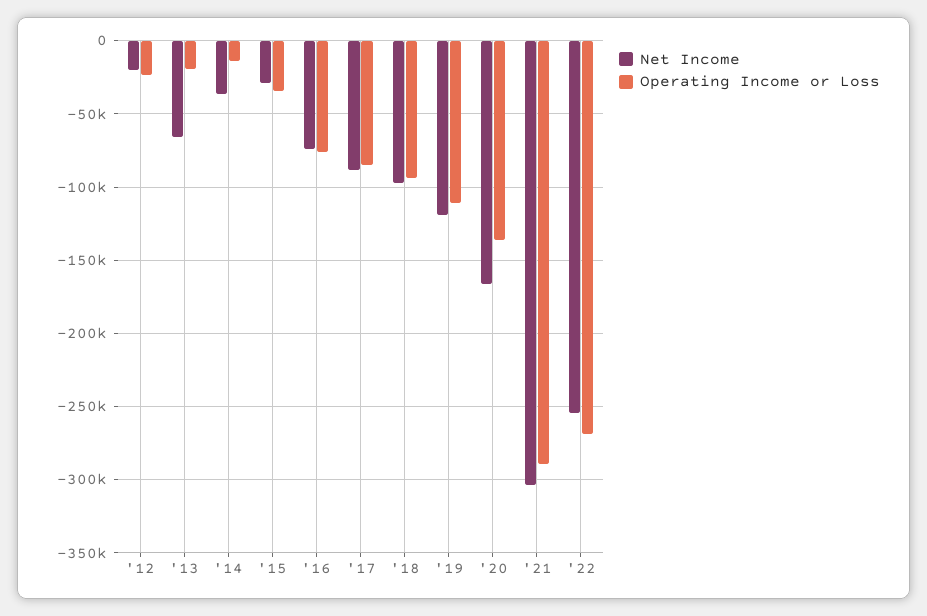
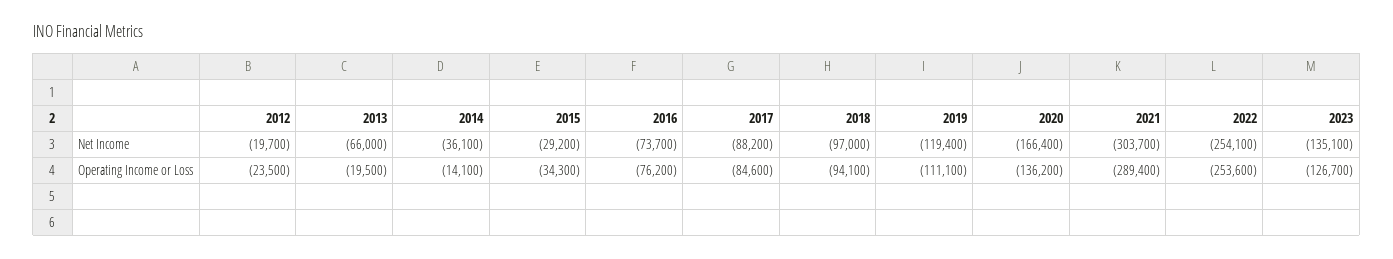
Operating Income or Loss, '22: -270000 -> -253600
Net Income, 2023: none -> -135100
Operating Income or Loss, 2023: none -> -126700

